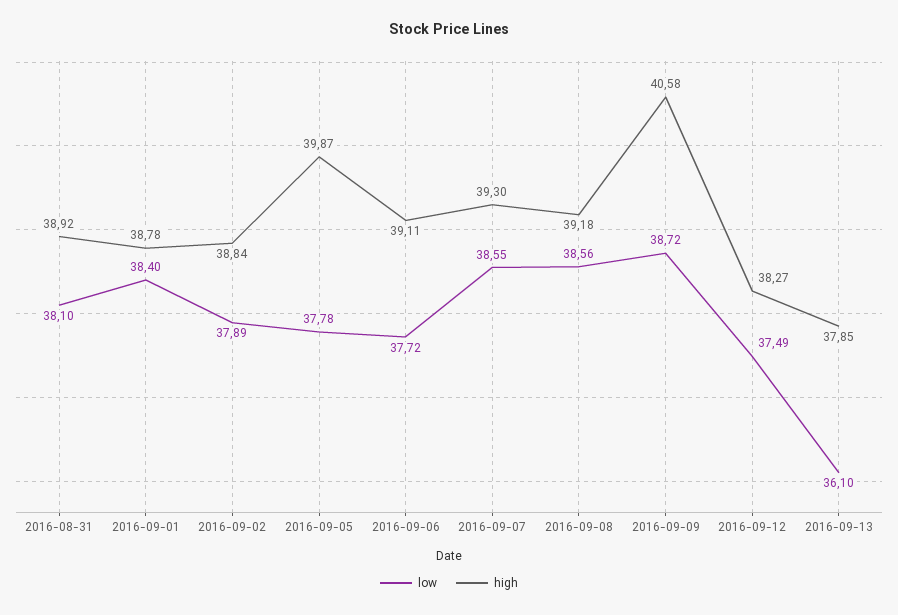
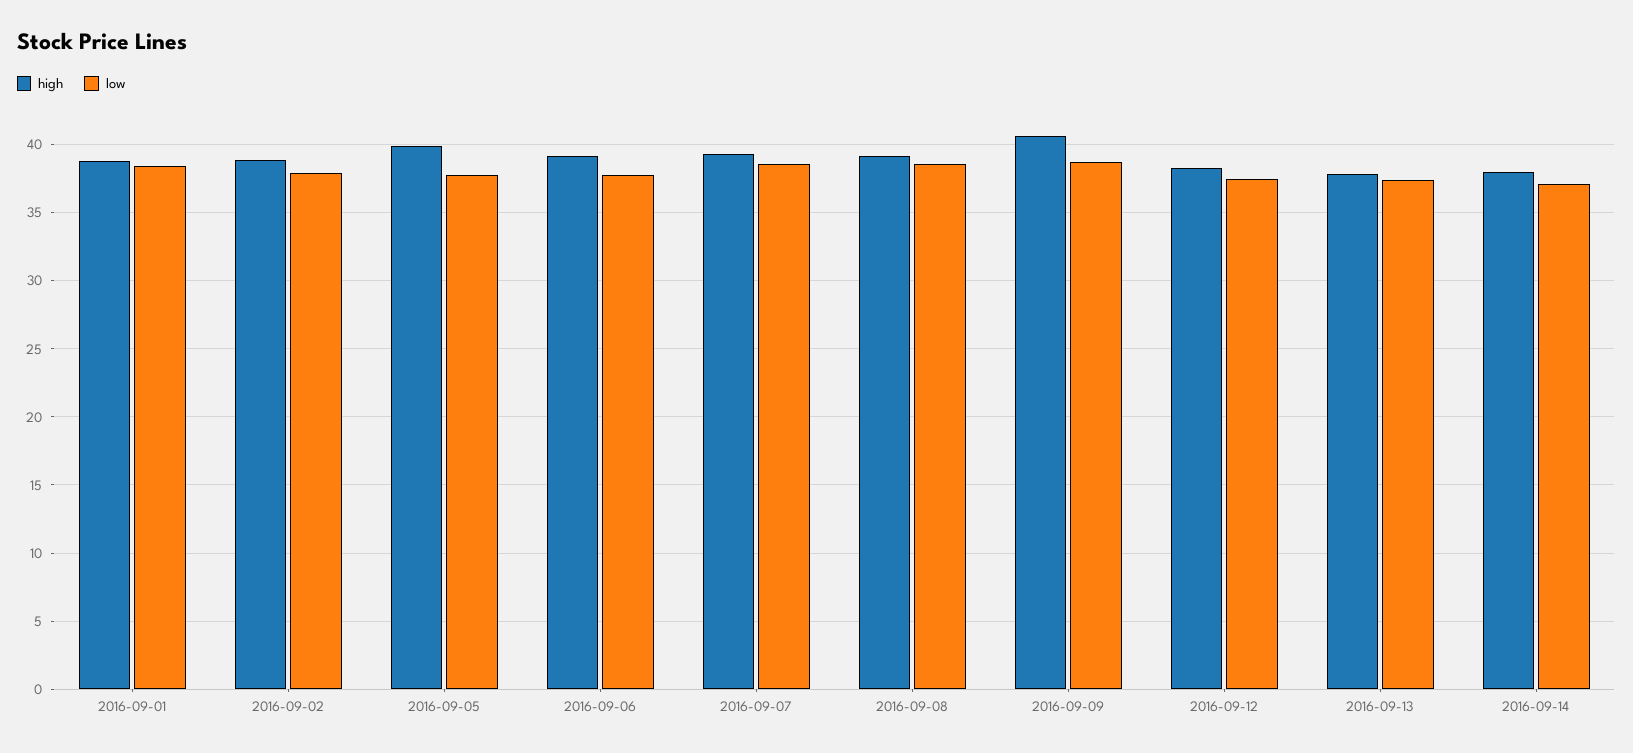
low, 2016-08-31: 38.1 -> none
high, 2016-08-31: 38.92 -> none
low, 2016-09-13: 36.1 -> 37.5
high, 2016-09-14: none -> 38
low, 2016-09-14: none -> 37

